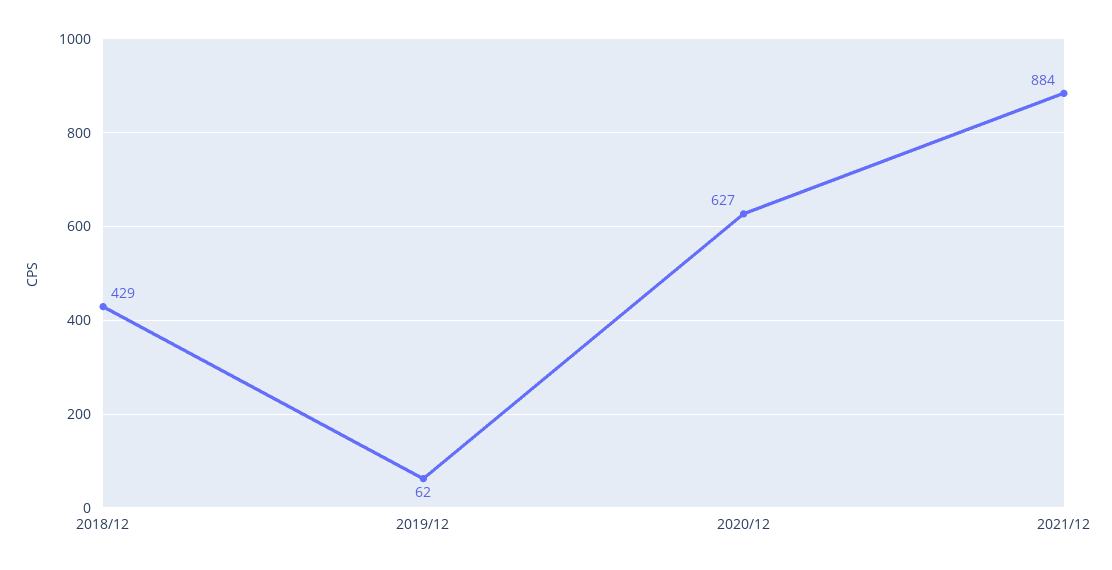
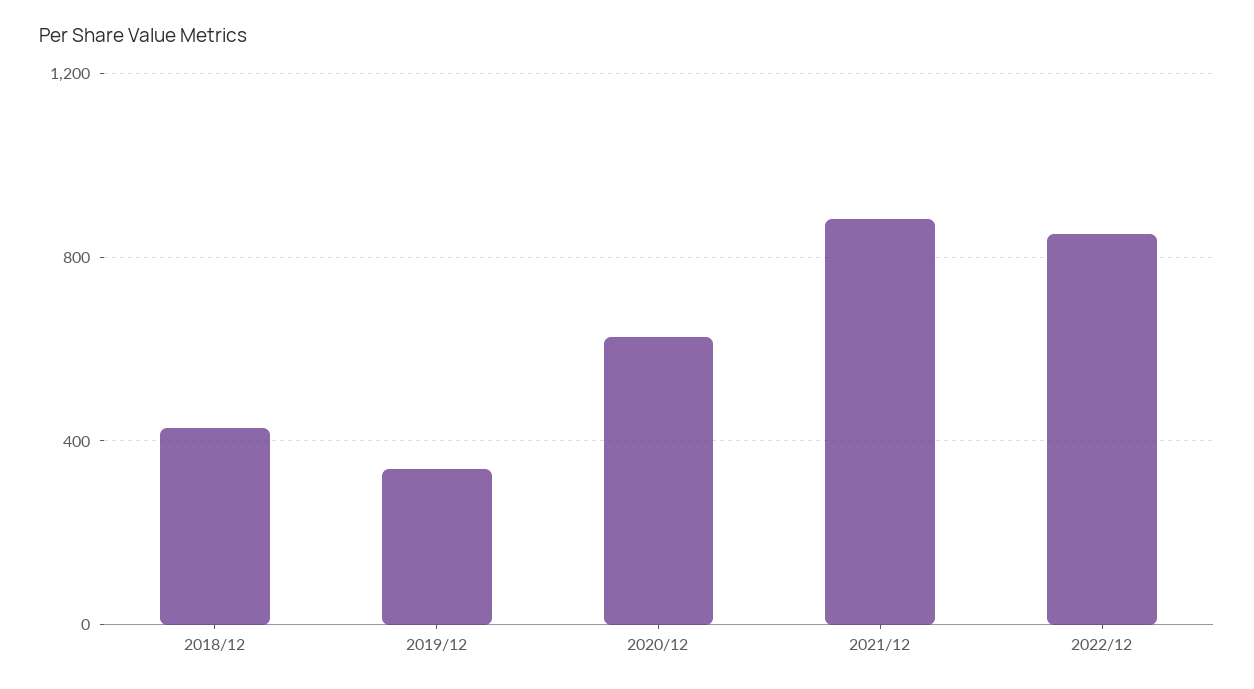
2019/12: 62 -> 350
2022/12: none -> 850

